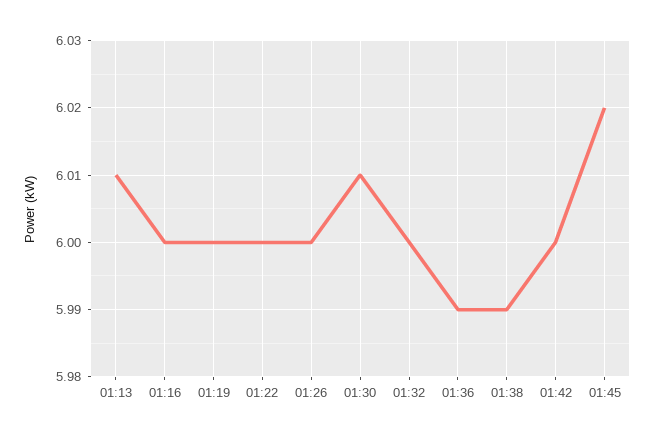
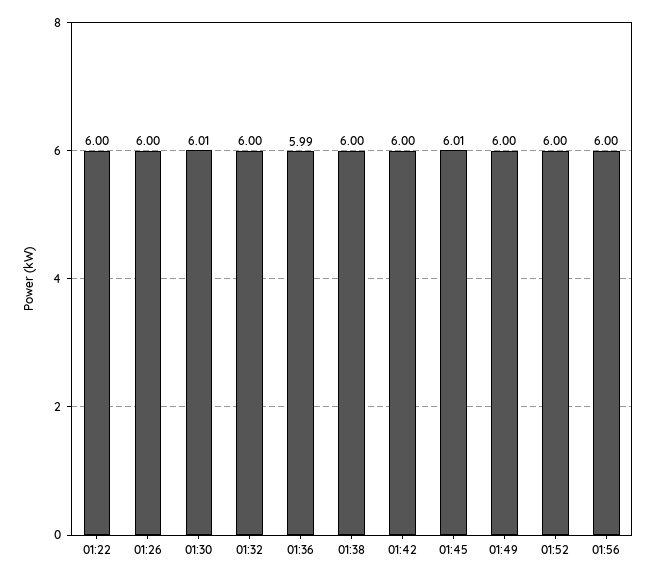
01:13: 6.01 -> none
01:16: 6 -> none
01:19: 6 -> none
01:38: 5.99 -> 6
01:45: 6.02 -> 6.01
01:49: none -> 6
01:52: none -> 6
01:56: none -> 6

